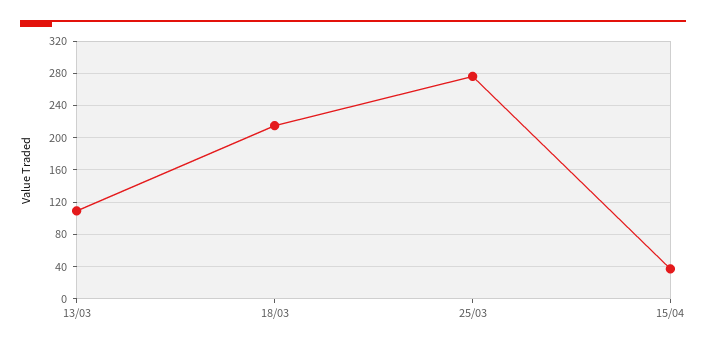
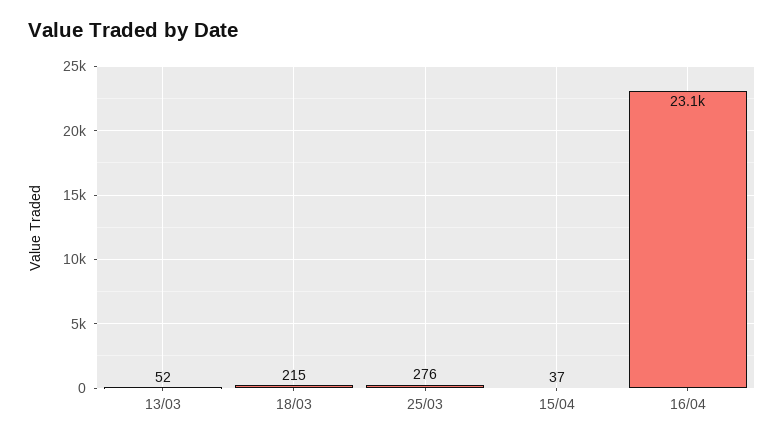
13/03: 110 -> 52
16/04: none -> 23100

